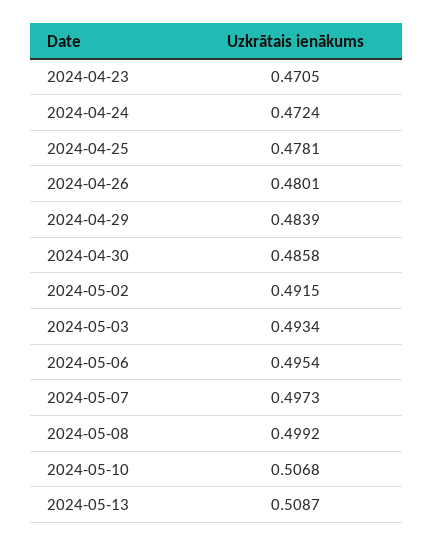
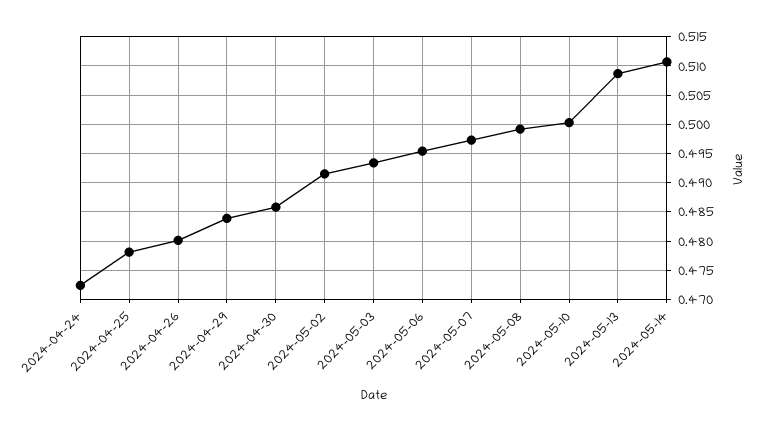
2024-04-23: 0.4705 -> none
2024-05-10: 0.5068 -> 0.5
2024-05-14: none -> 0.51

